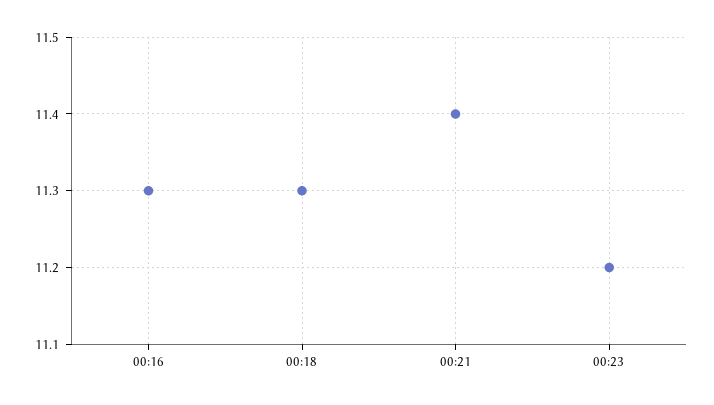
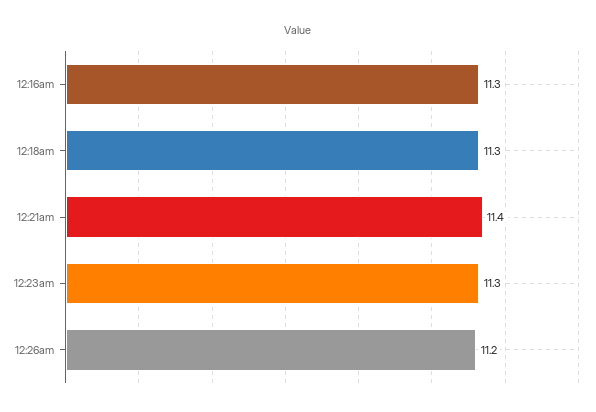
00:23: 11.2 -> 11.3
12:26am: none -> 11.2

